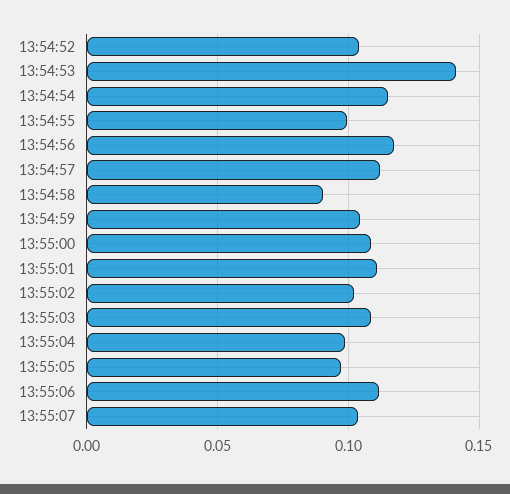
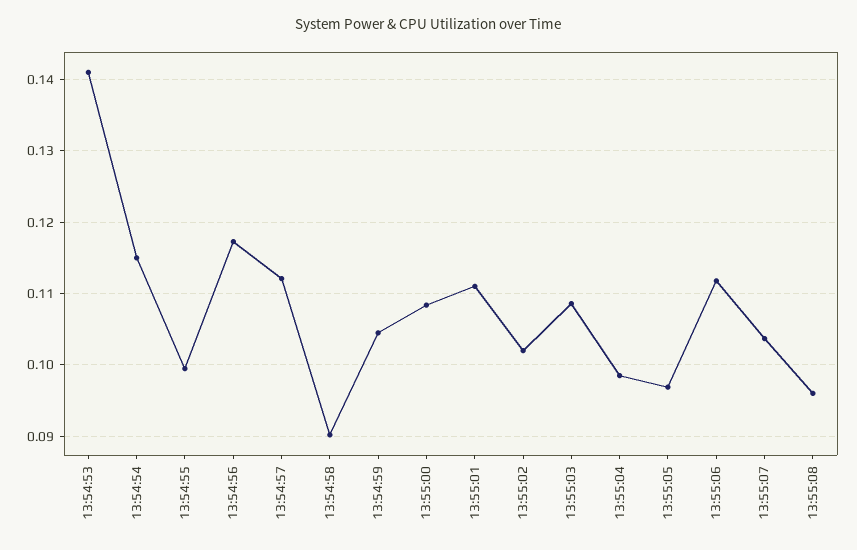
13:54:52: 0.105 -> none
13:55:08: none -> 0.096

